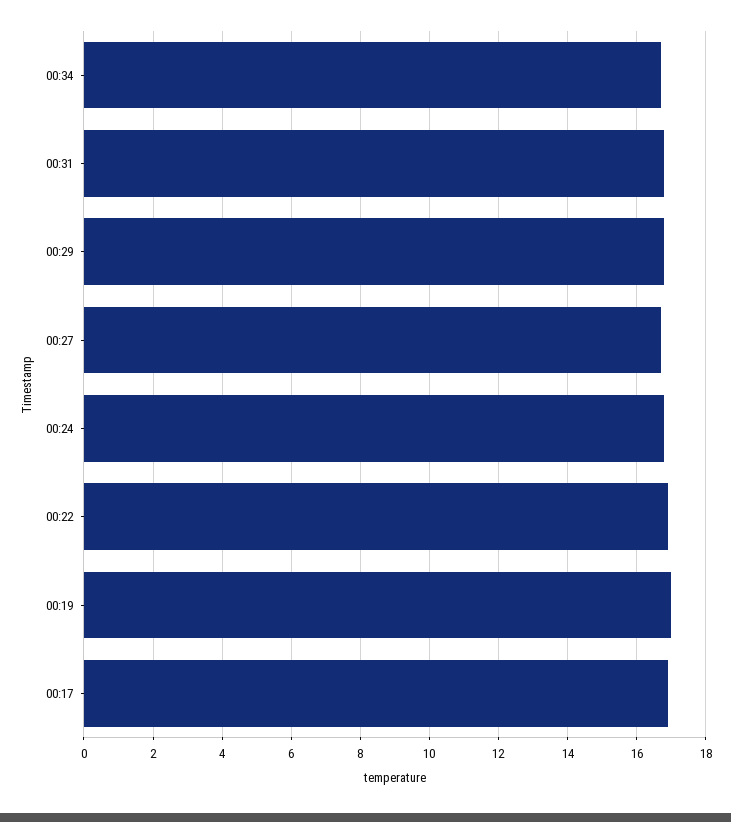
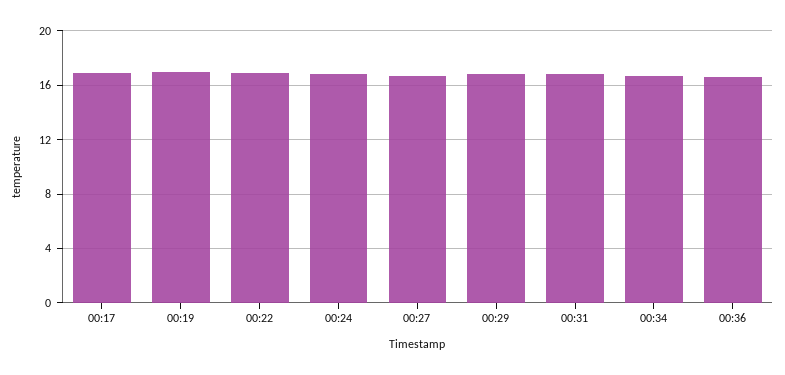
00:36: none -> 16.5

